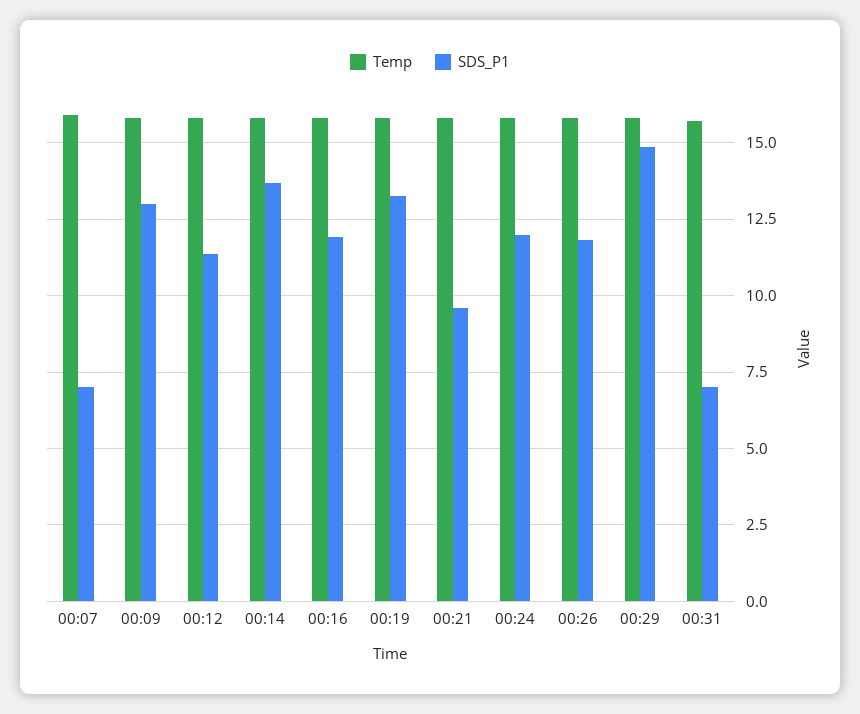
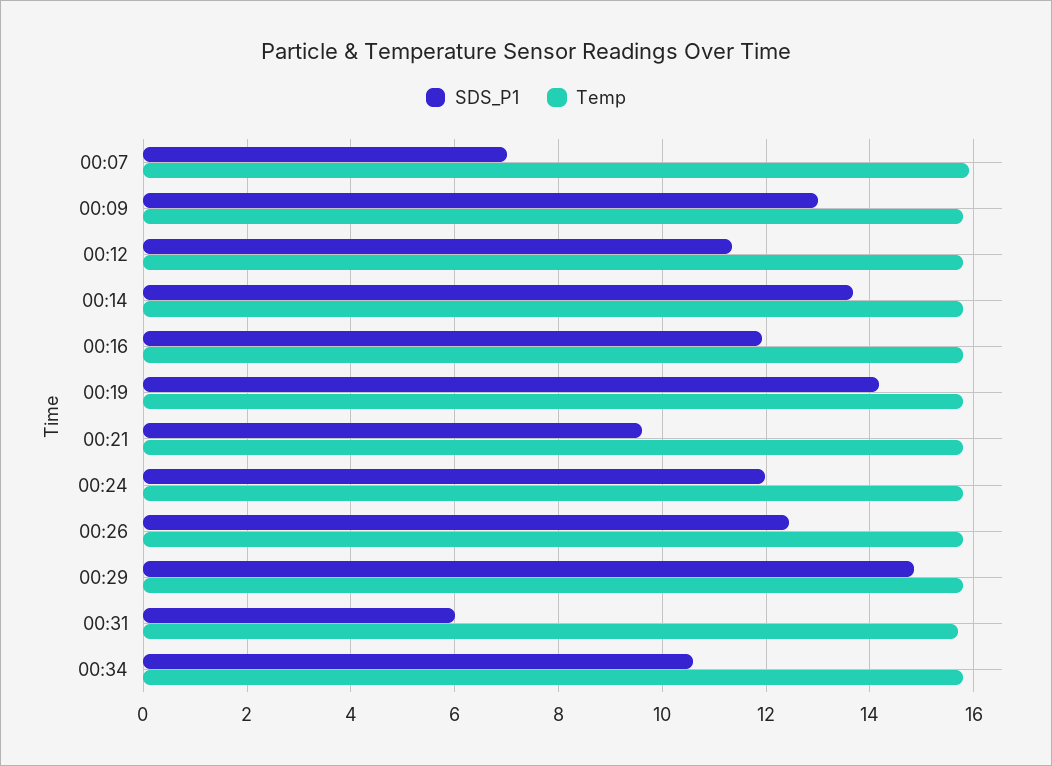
SDS_P1, 00:19: 13.25 -> 14.2
SDS_P1, 00:26: 11.75 -> 12.4
SDS_P1, 00:31: 7 -> 6
SDS_P1, 00:34: none -> 10.6
Temp, 00:34: none -> 15.8

